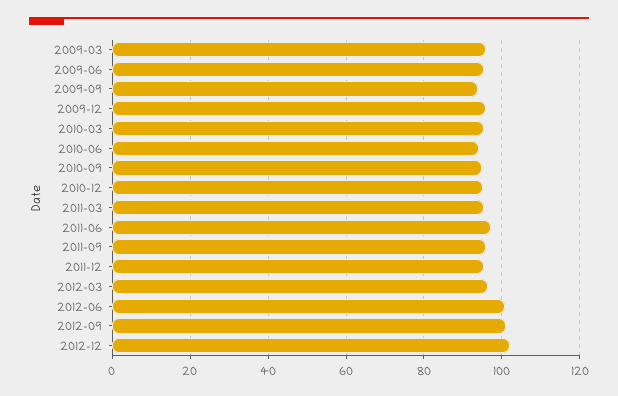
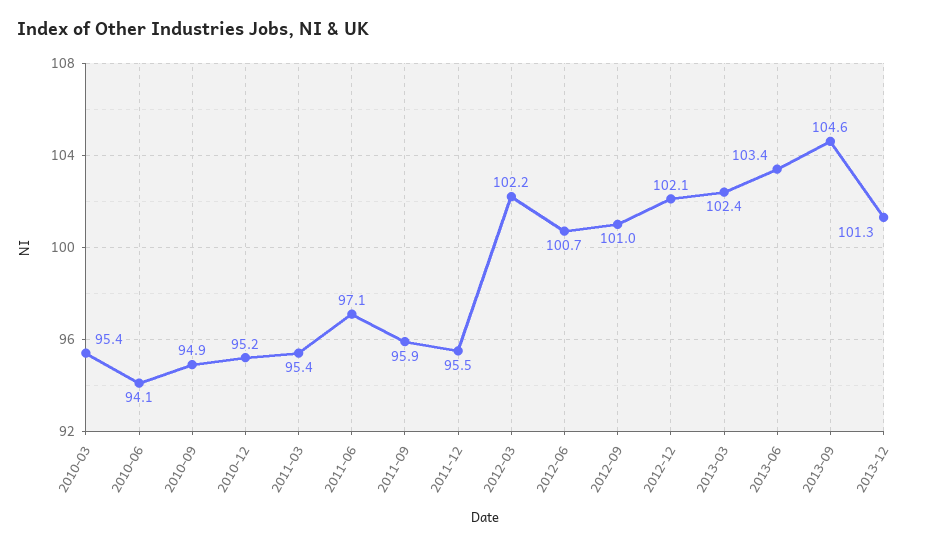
2009-03: 96 -> none
2009-06: 96 -> none
2009-09: 94 -> none
2009-12: 96 -> none
2012-03: 96 -> 102.2
2013-03: none -> 102.4
2013-06: none -> 103.4
2013-09: none -> 104.6
2013-12: none -> 101.3

